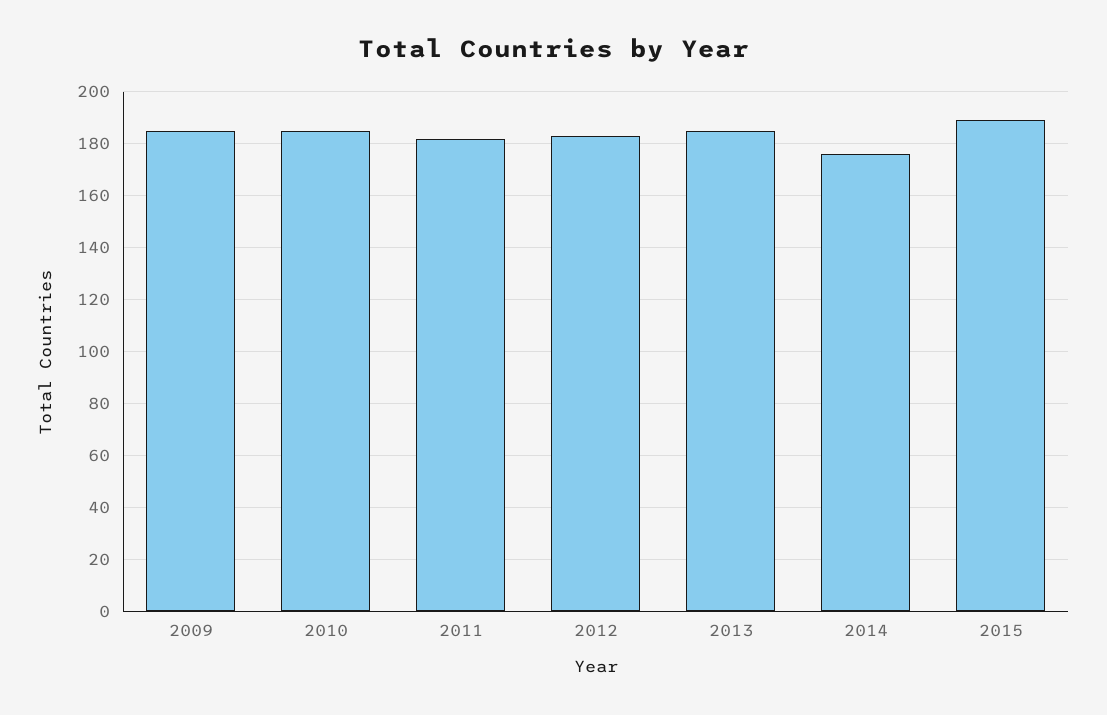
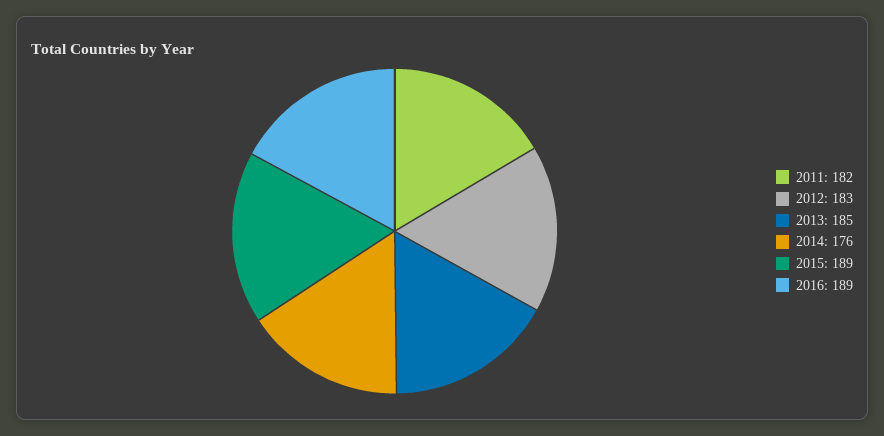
2009: 185 -> none
2010: 185 -> none
2016: none -> 189

